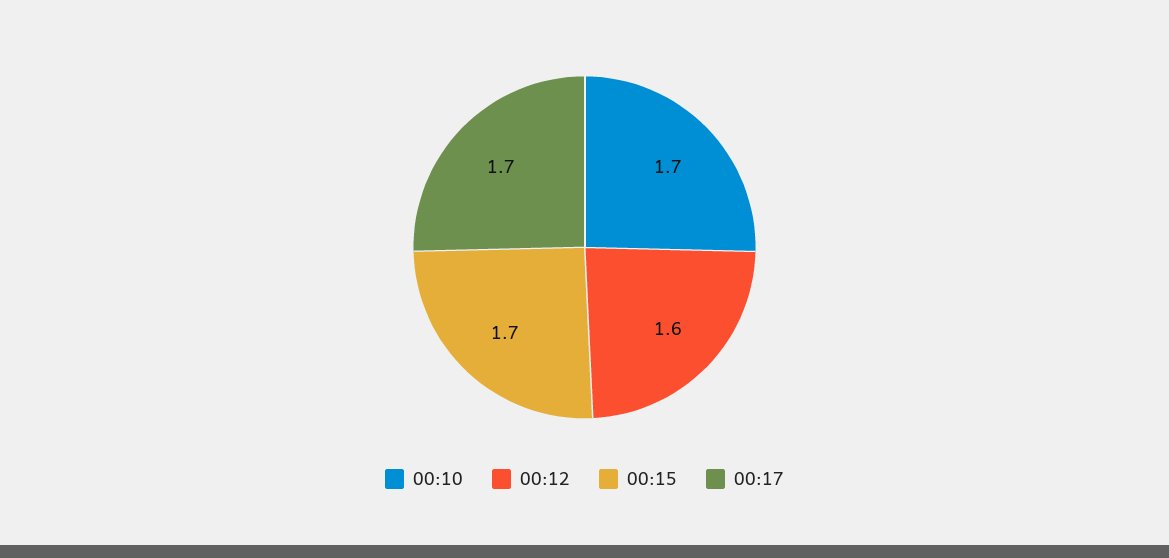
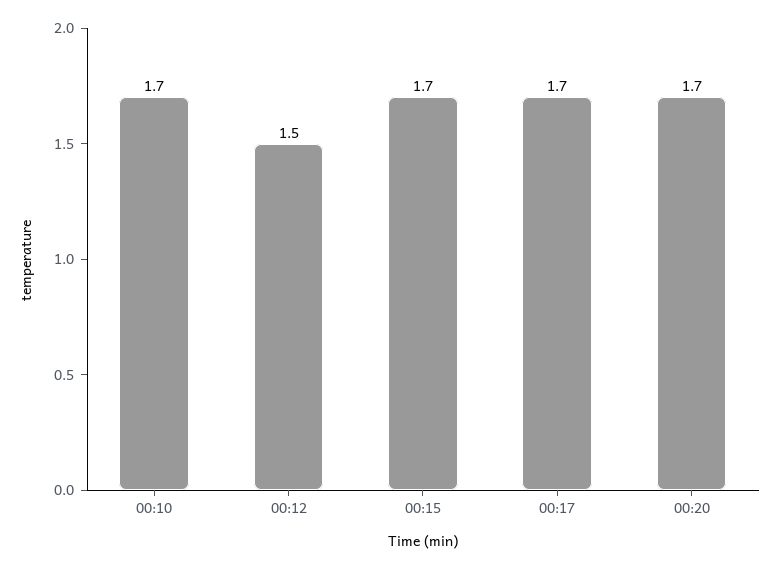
00:12: 1.6 -> 1.5
00:20: none -> 1.7

